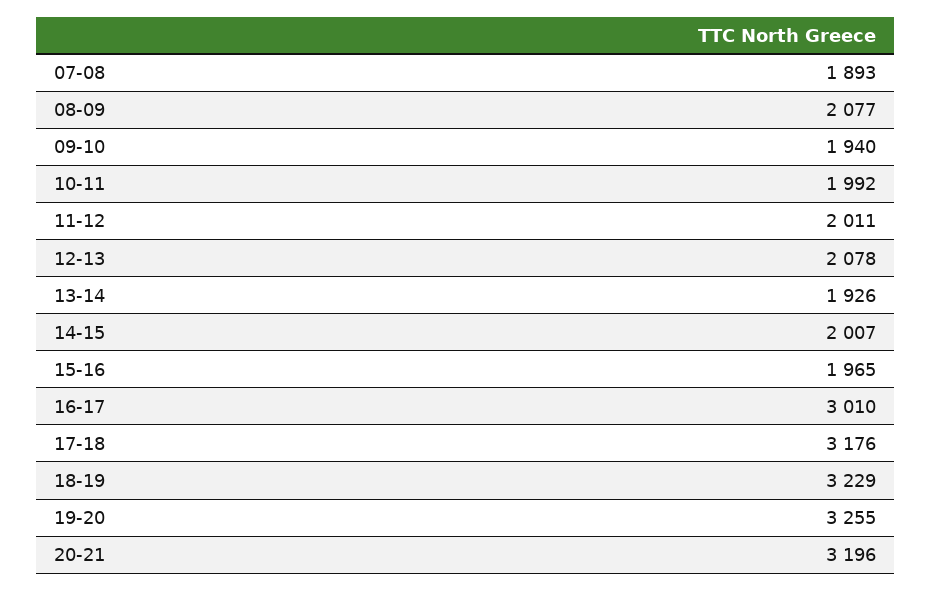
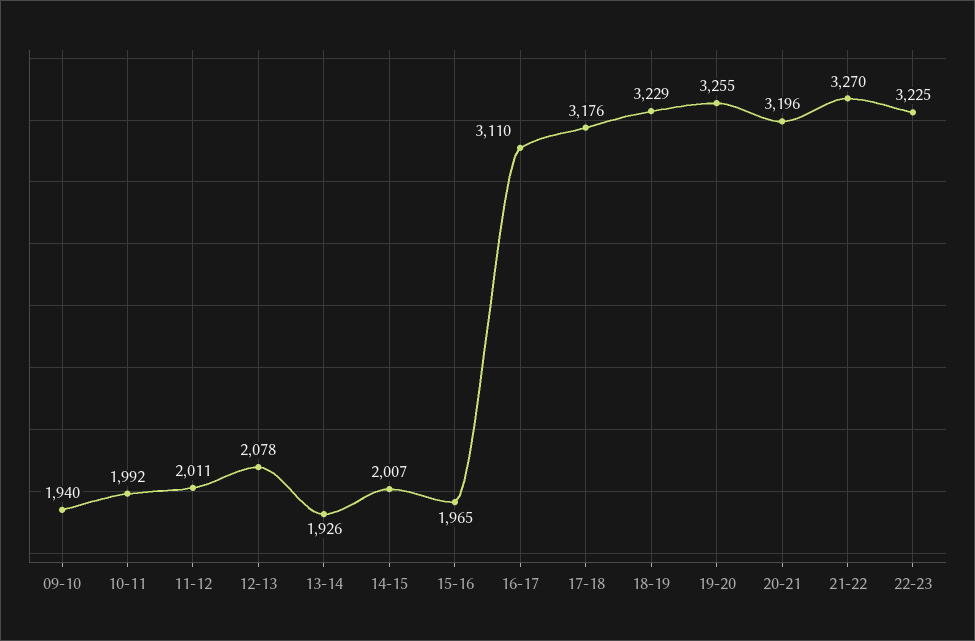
07-08: 1893 -> none
08-09: 2077 -> none
16-17: 3010 -> 3110
21-22: none -> 3270
22-23: none -> 3225

